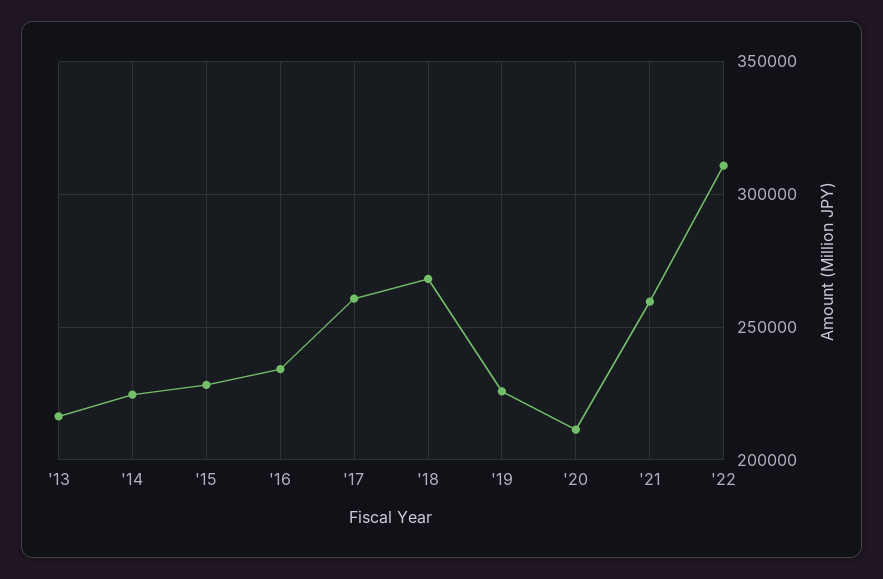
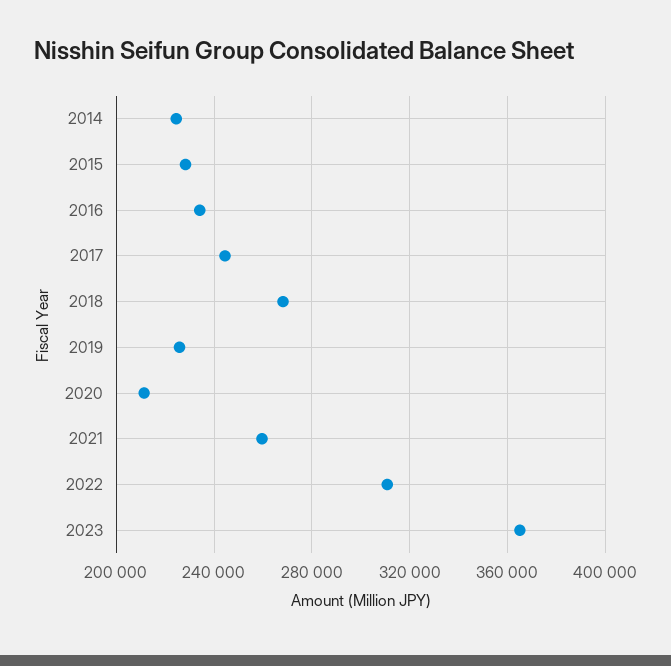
'13: 215000 -> none
'17: 260000 -> 245000
2023: none -> 365000

